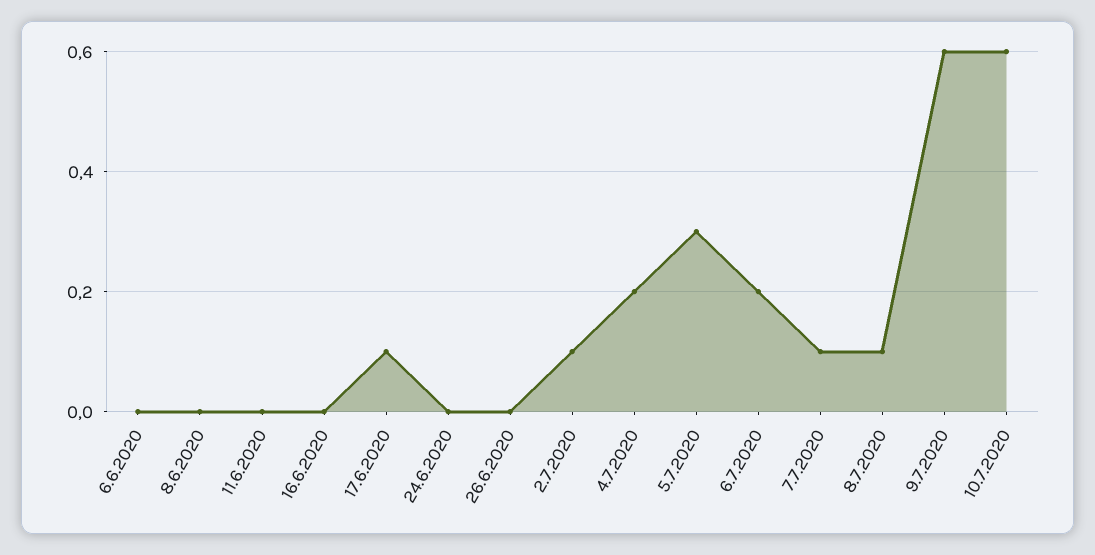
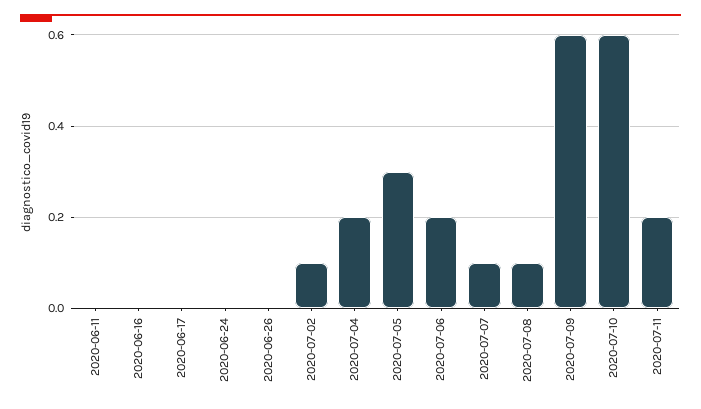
6.6.2020: 0 -> none
8.6.2020: 0 -> none
17.6.2020: 0.1 -> 0
2020-07-11: none -> 0.2

